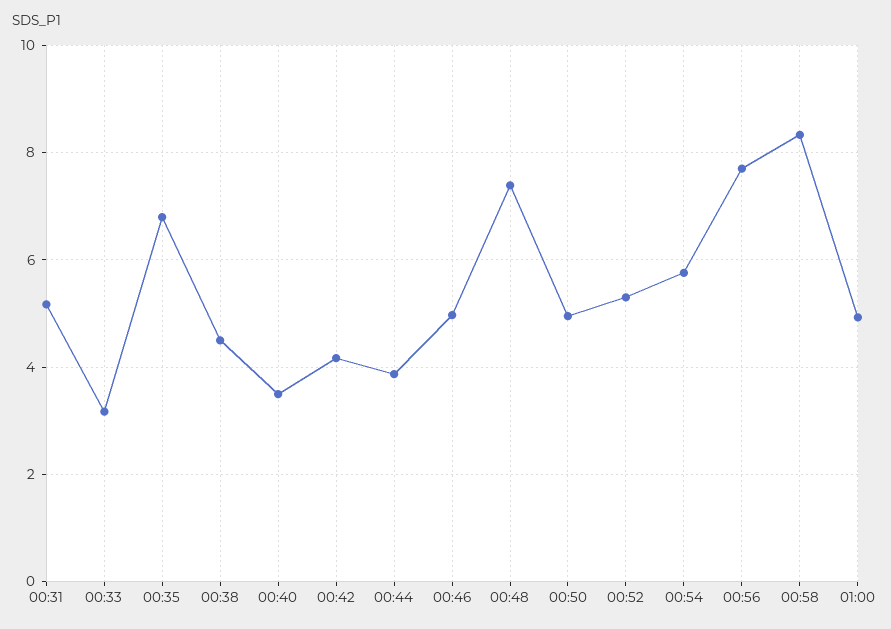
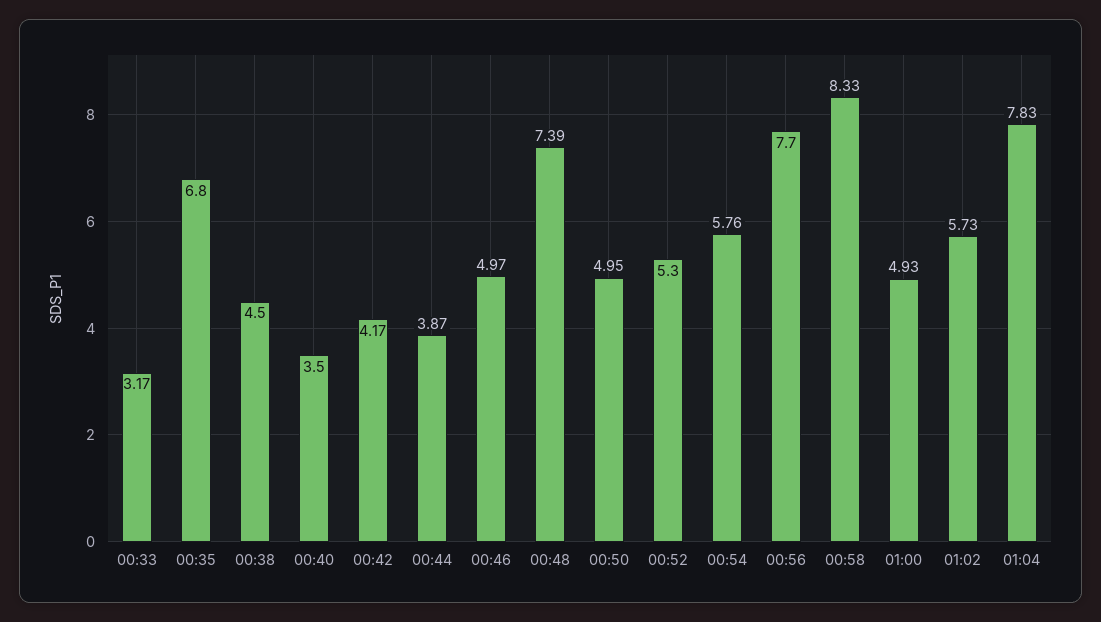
00:31: 5.2 -> none
01:02: none -> 5.73
01:04: none -> 7.83

